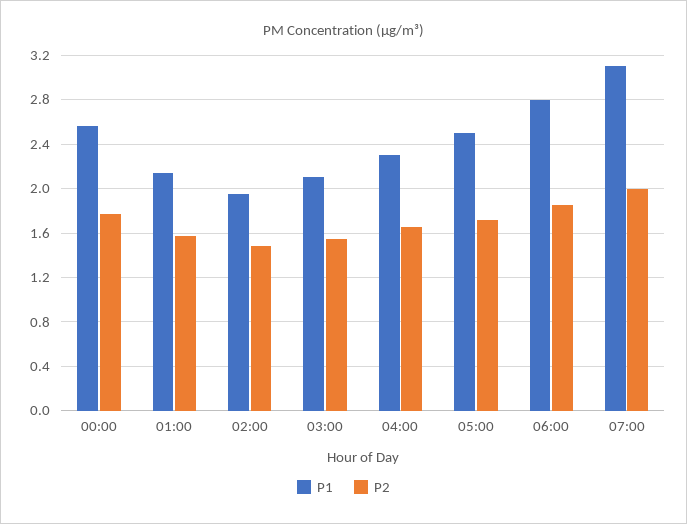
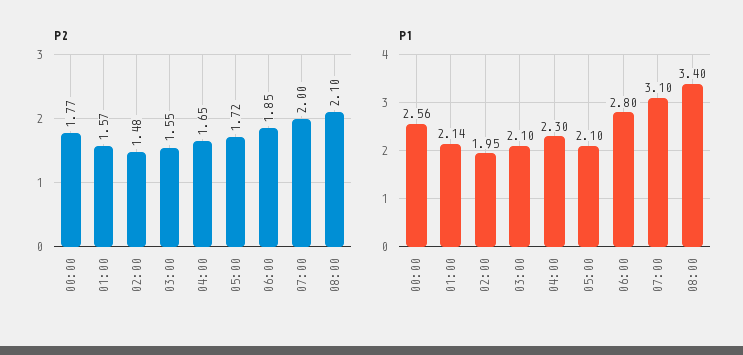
P1, 05:00: 2.5 -> 2.1
P2, 08:00: none -> 2.1
P1, 08:00: none -> 3.4

